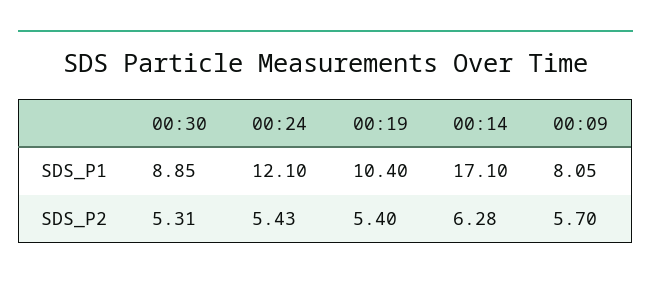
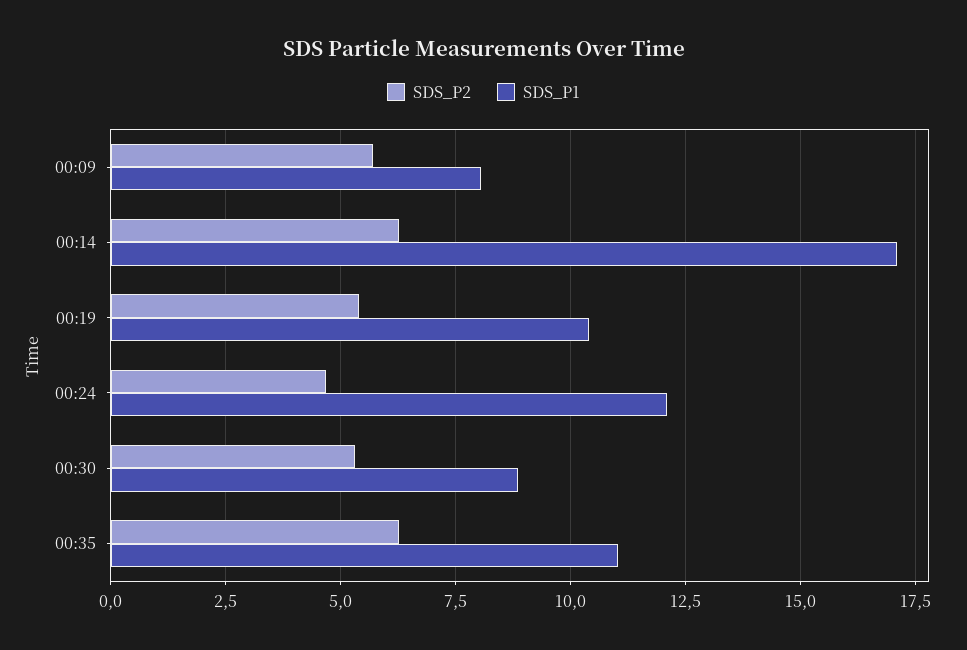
SDS_P2, 00:24: 5.43 -> 4.75
SDS_P2, 00:35: none -> 6.25
SDS_P1, 00:35: none -> 11

